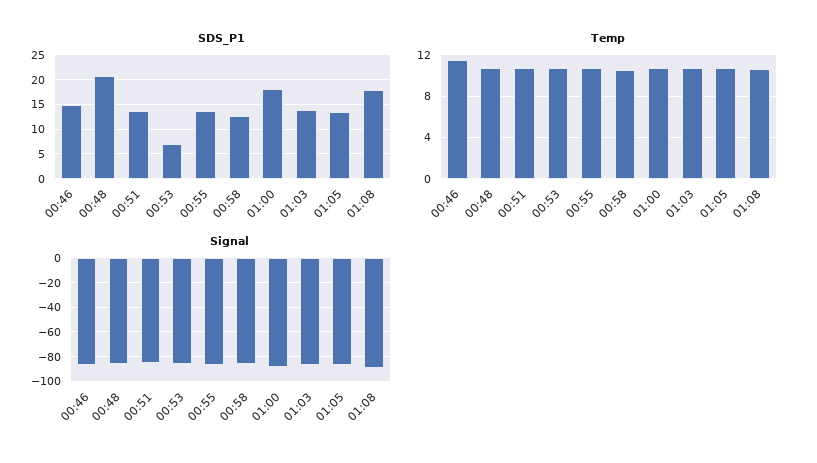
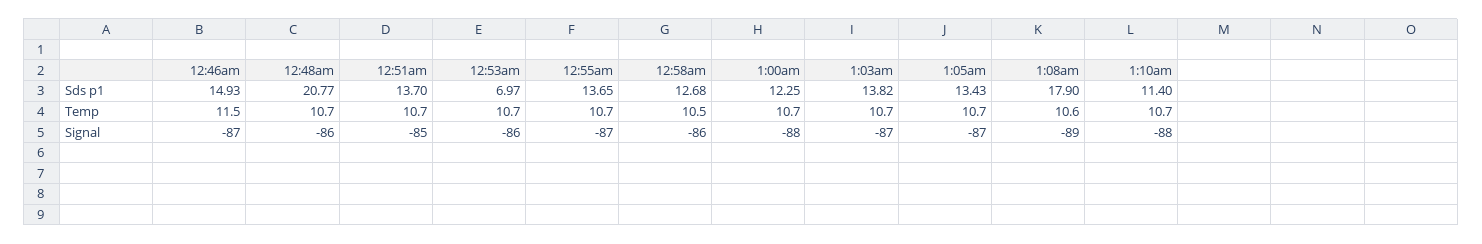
SDS_P1, 01:00: 17.5 -> 12.25
SDS_P1, 1:10am: none -> 11.4
Temp, 1:10am: none -> 10.7
Signal, 1:10am: none -> -88

